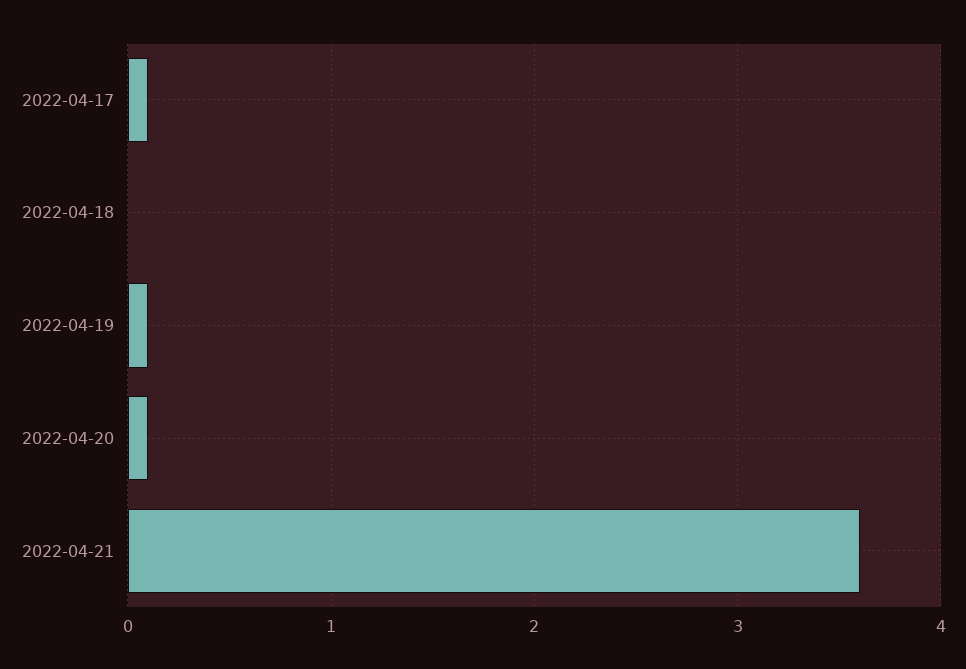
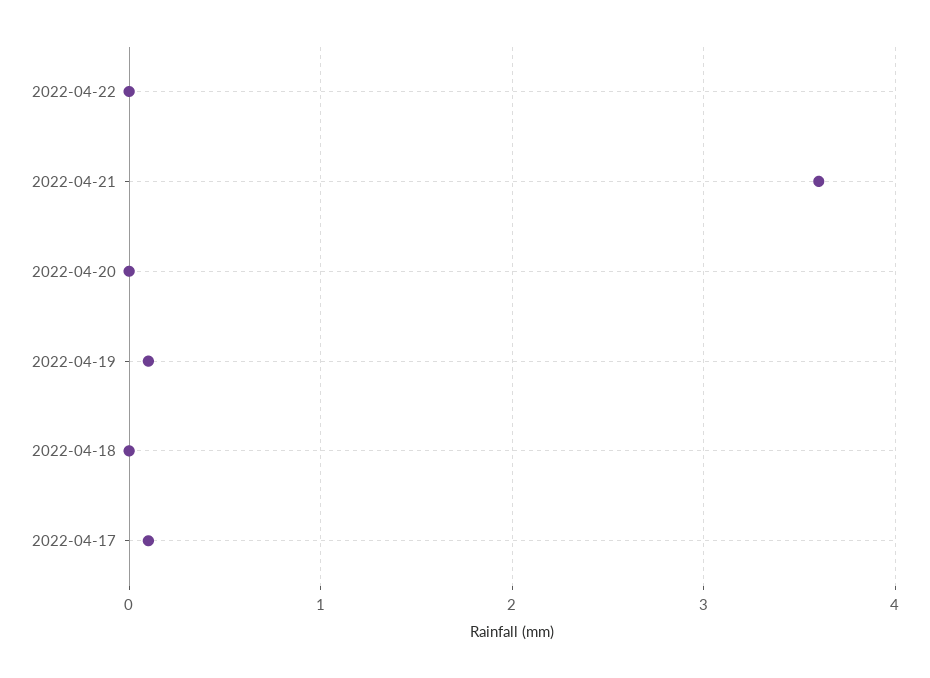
2022-04-20: 0.1 -> 0
2022-04-22: none -> 0

